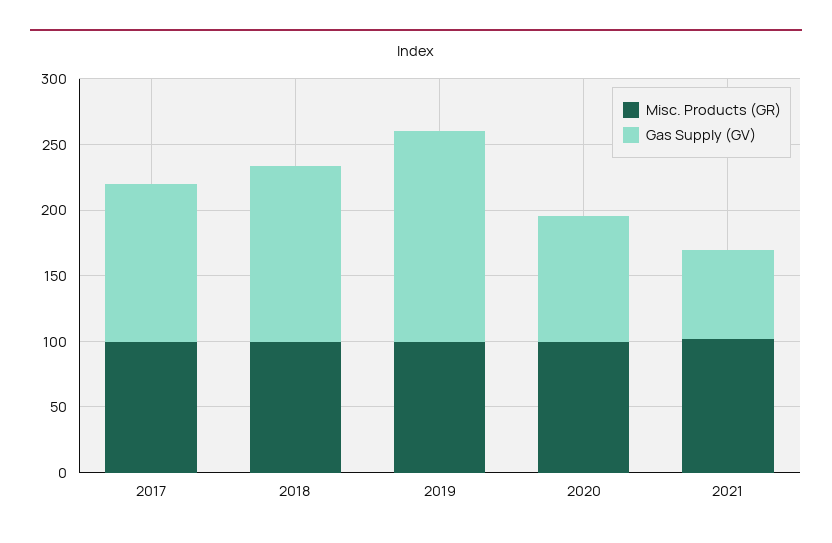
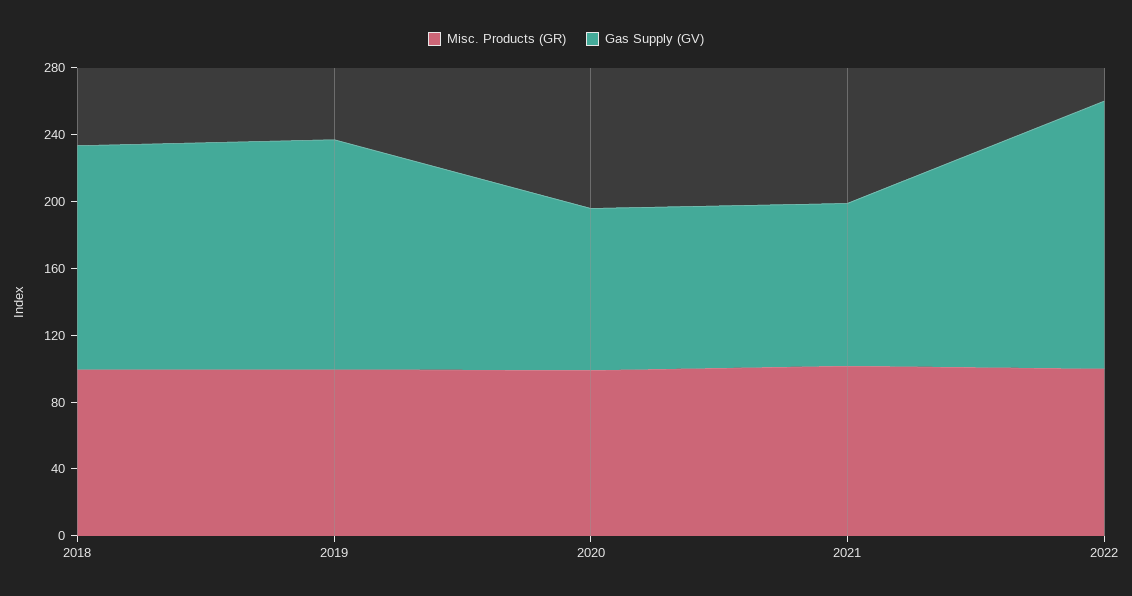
Misc. Products (GR), 2017: 100 -> none
Gas Supply (GV), 2017: 120 -> none
Gas Supply (GV), 2019: 160 -> 140
Gas Supply (GV), 2021: 70 -> 100
Misc. Products (GR), 2022: none -> 100
Gas Supply (GV), 2022: none -> 160

